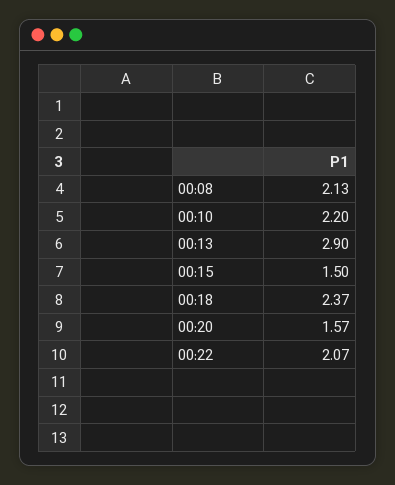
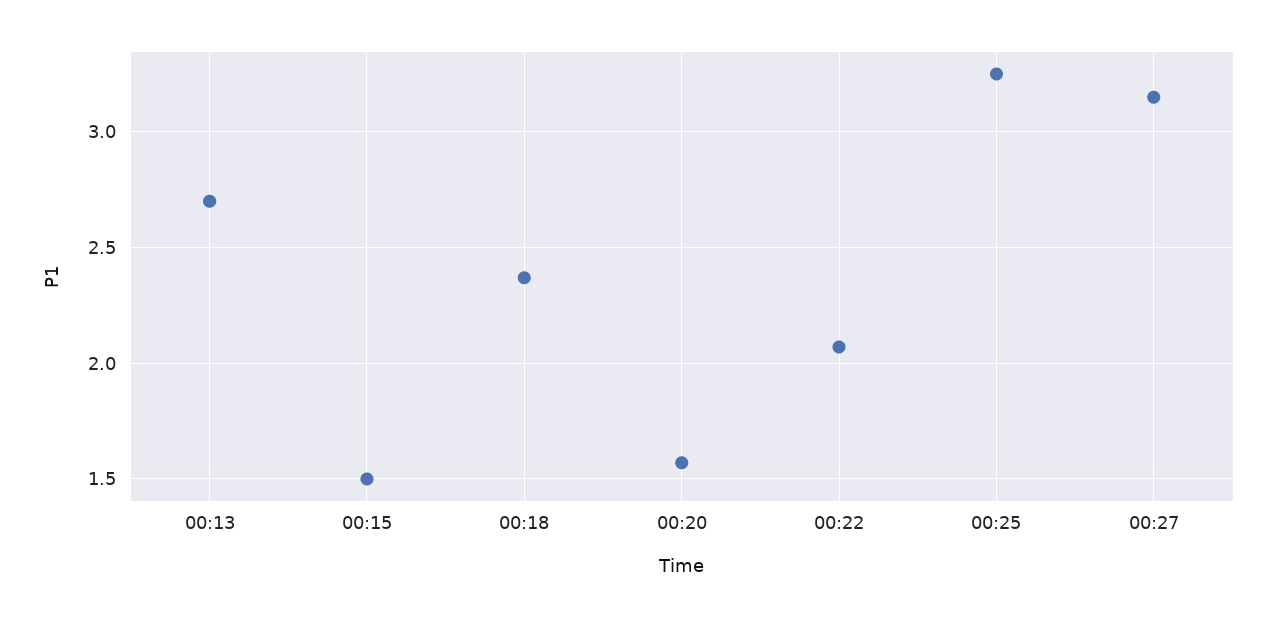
00:08: 2.13 -> none
00:10: 2.2 -> none
00:13: 2.9 -> 2.7
00:25: none -> 3.25
00:27: none -> 3.15

